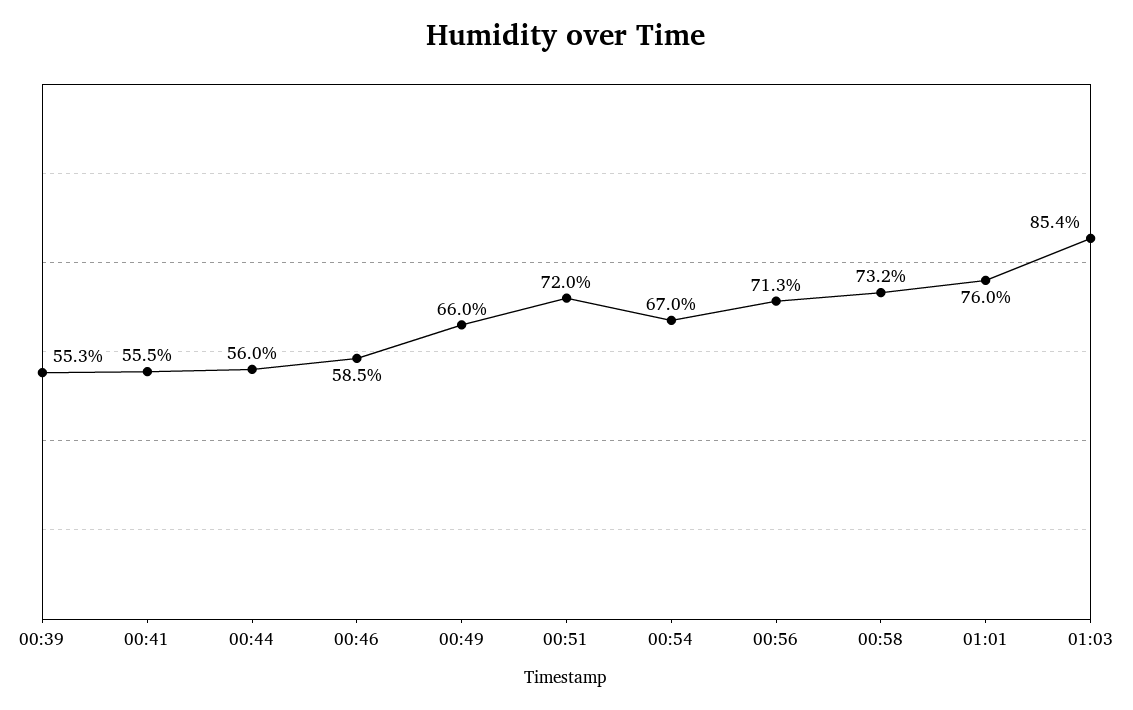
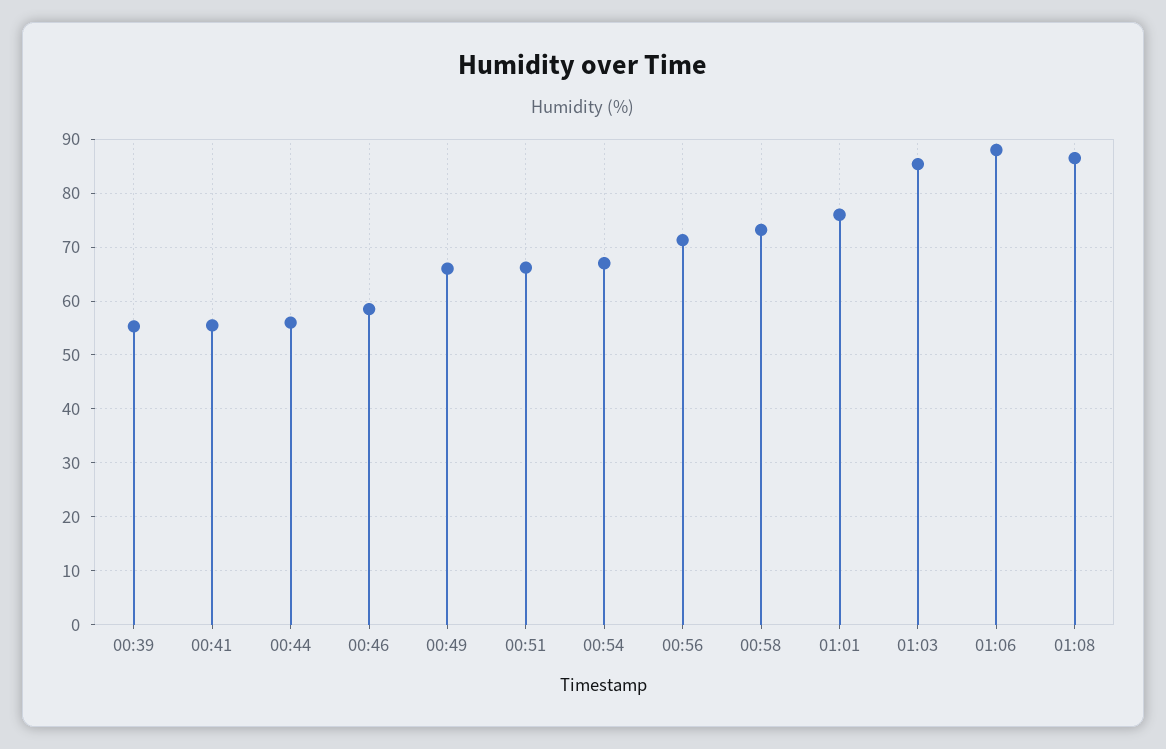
00:51: 72 -> 66
01:06: none -> 88
01:08: none -> 86

